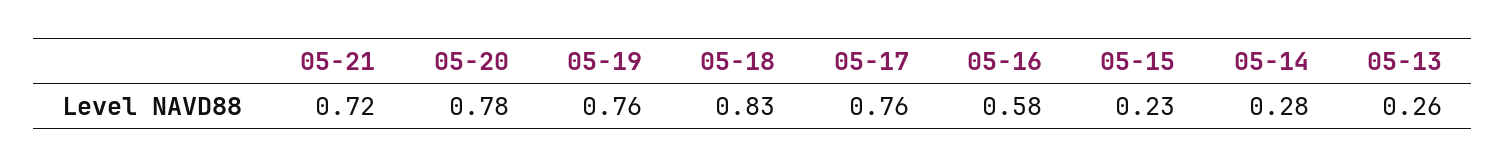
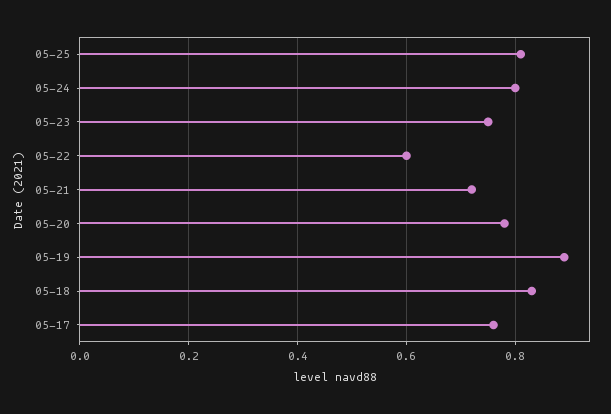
05-19: 0.76 -> 0.9
05-16: 0.58 -> none
05-15: 0.23 -> none
05-14: 0.28 -> none
05-13: 0.26 -> none
05-25: none -> 0.8
05-24: none -> 0.8
05-23: none -> 0.75
05-22: none -> 0.6

